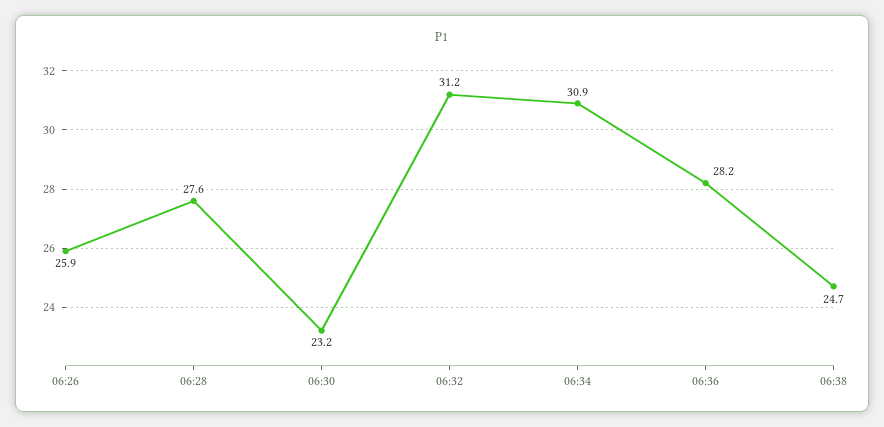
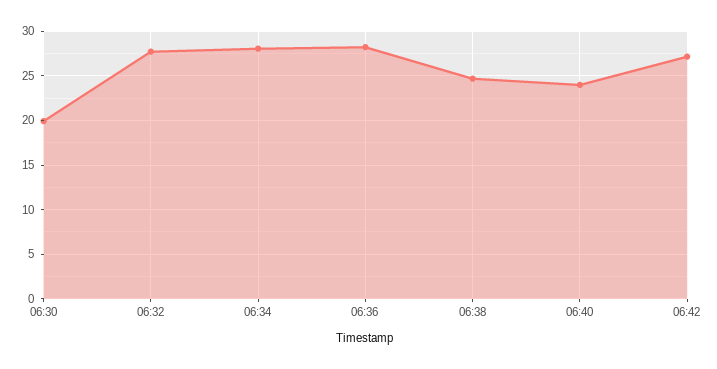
06:26: 25.9 -> none
06:28: 27.6 -> none
06:30: 23.2 -> 20
06:32: 31.2 -> 28
06:34: 30.9 -> 28
06:40: none -> 24
06:42: none -> 27

